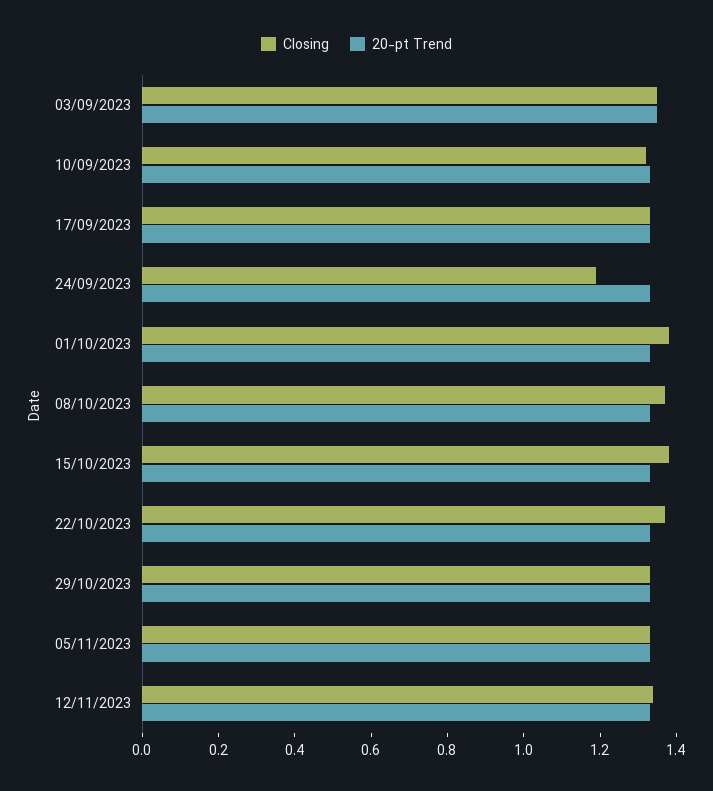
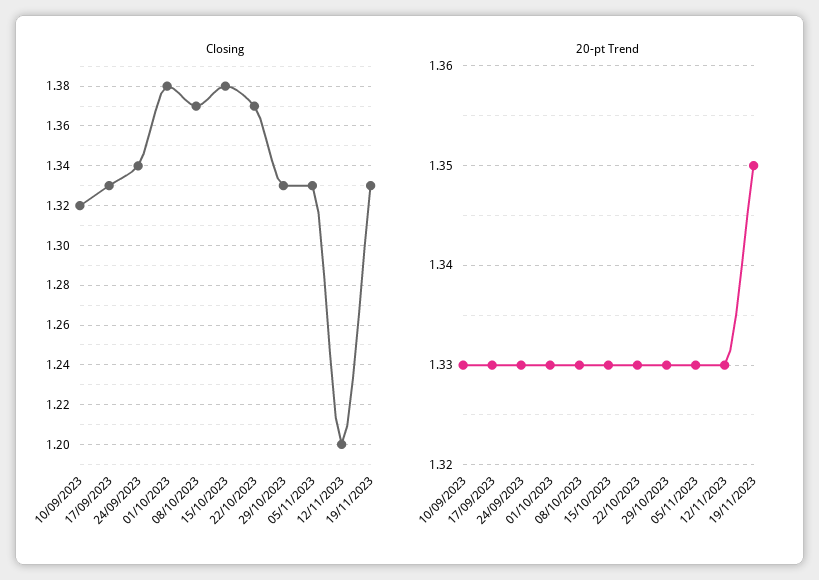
Closing, 03/09/2023: 1.35 -> none
20-pt Trend, 03/09/2023: 1.35 -> none
Closing, 24/09/2023: 1.2 -> 1.34
Closing, 12/11/2023: 1.35 -> 1.2
Closing, 19/11/2023: none -> 1.33
20-pt Trend, 19/11/2023: none -> 1.35

